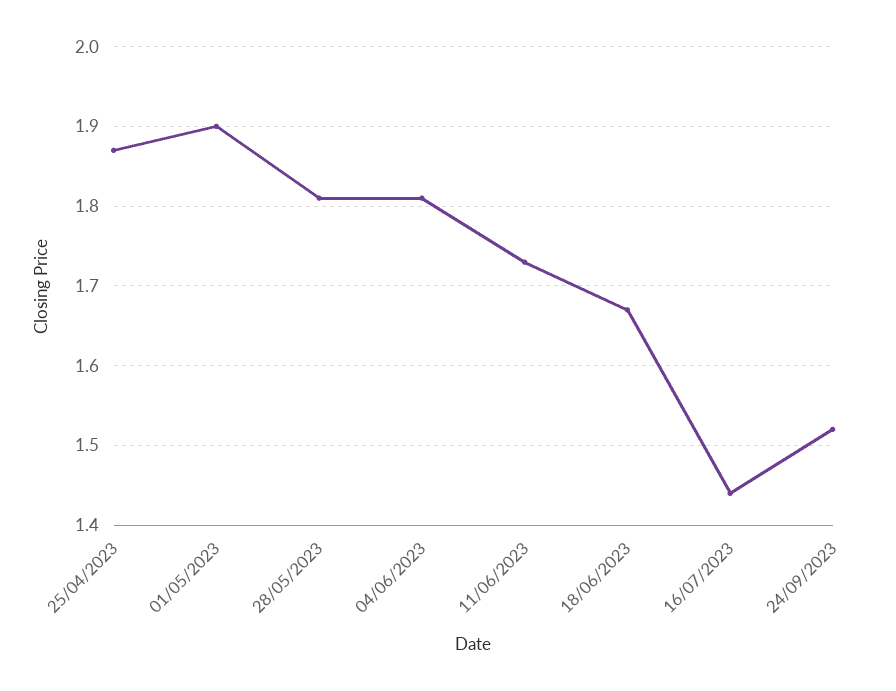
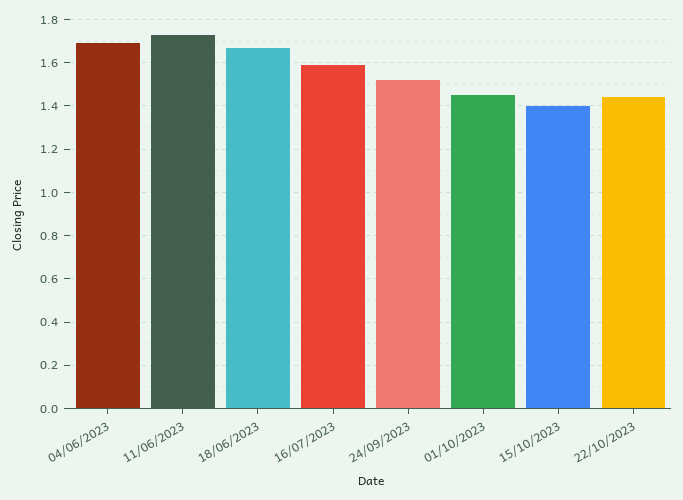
25/04/2023: 1.87 -> none
01/05/2023: 1.9 -> none
28/05/2023: 1.81 -> none
04/06/2023: 1.81 -> 1.7
16/07/2023: 1.44 -> 1.6
01/10/2023: none -> 1.45
15/10/2023: none -> 1.4
22/10/2023: none -> 1.45

